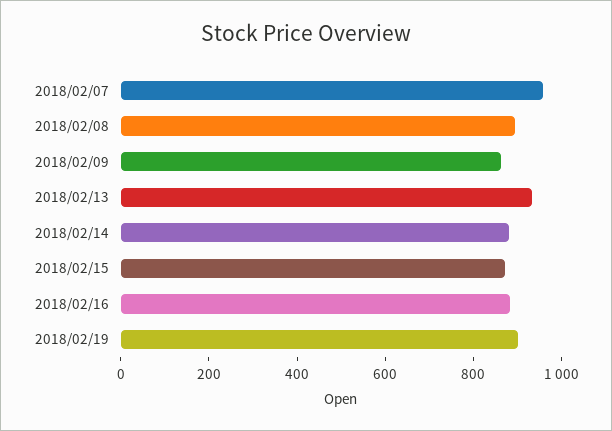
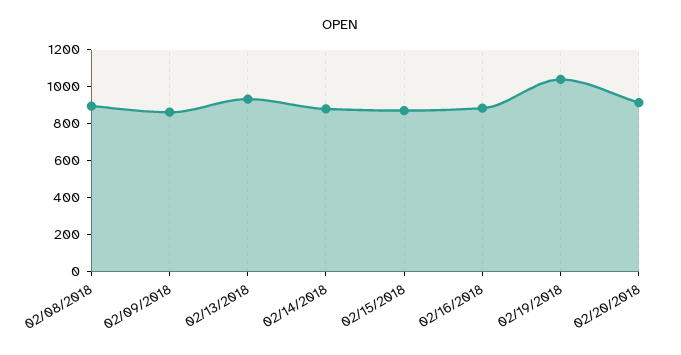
2018/02/07: 950 -> none
2018/02/19: 900 -> 1050
02/20/2018: none -> 900

